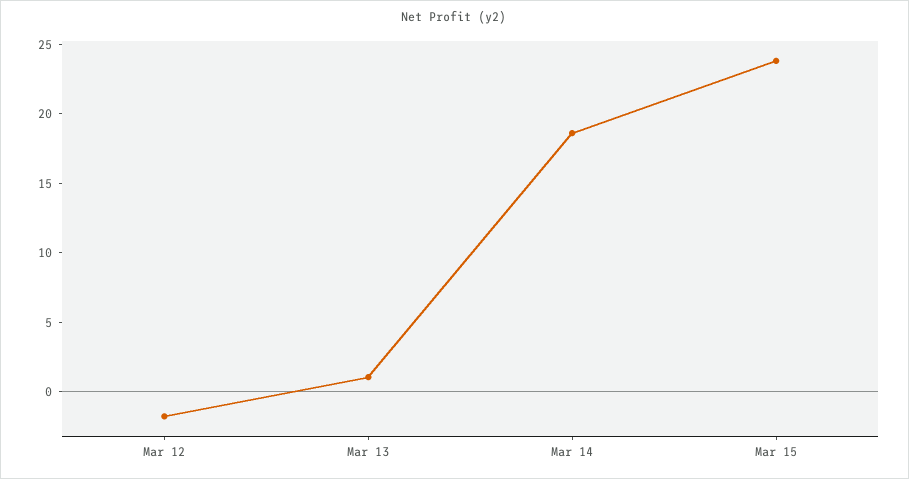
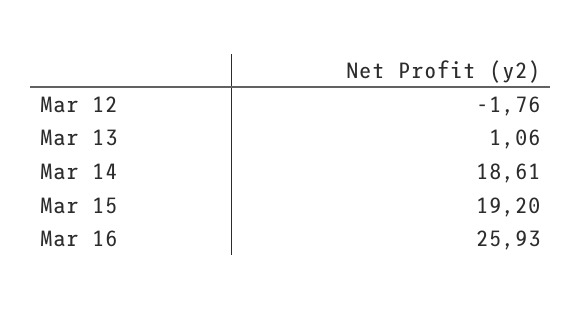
Mar 15: 24 -> 19.2
Mar 16: none -> 25.93

